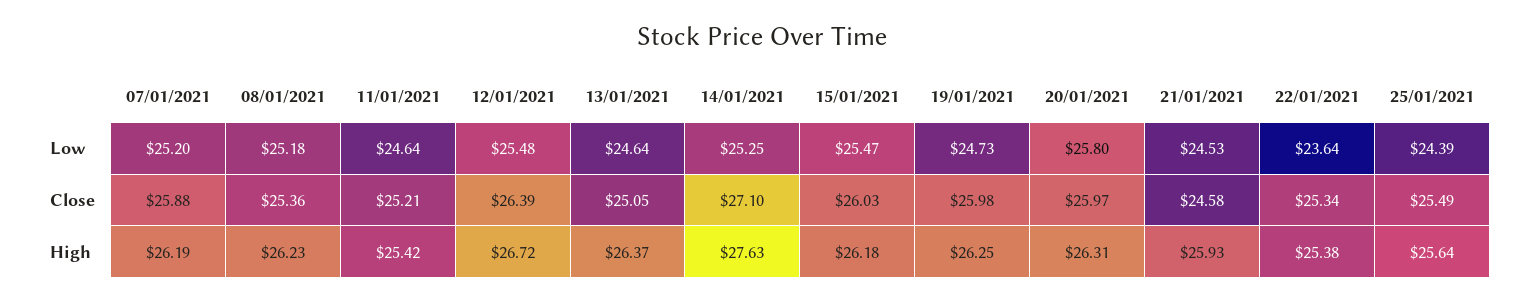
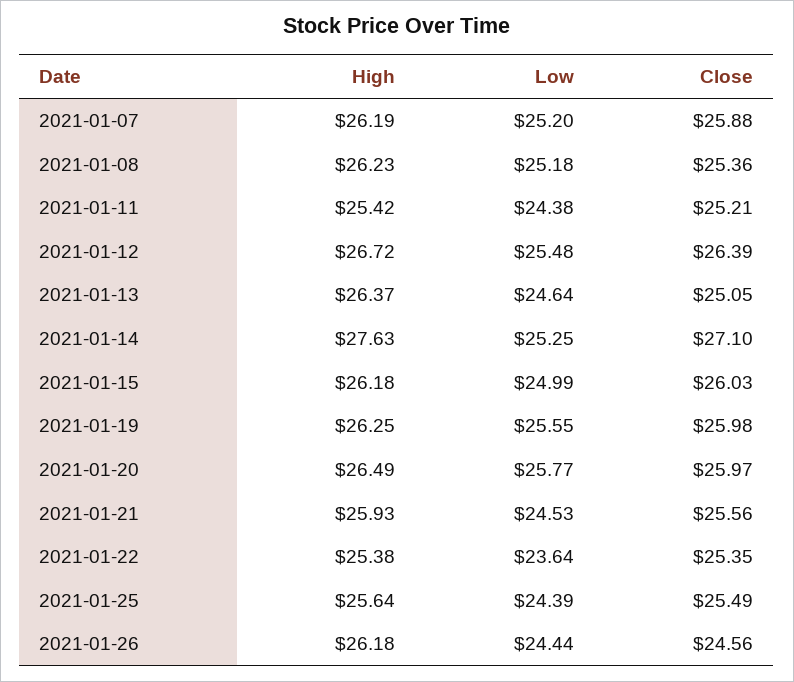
11/01/2021, Low: 24.64 -> 24.38
15/01/2021, Low: 25.47 -> 24.99
19/01/2021, Low: 24.73 -> 25.55
20/01/2021, Low: 25.8 -> 25.77
21/01/2021, Close: 24.58 -> 25.56
22/01/2021, Close: 25.34 -> 25.35
20/01/2021, High: 26.31 -> 26.49
2021-01-26, High: none -> 26.18
2021-01-26, Low: none -> 24.44
2021-01-26, Close: none -> 24.56

